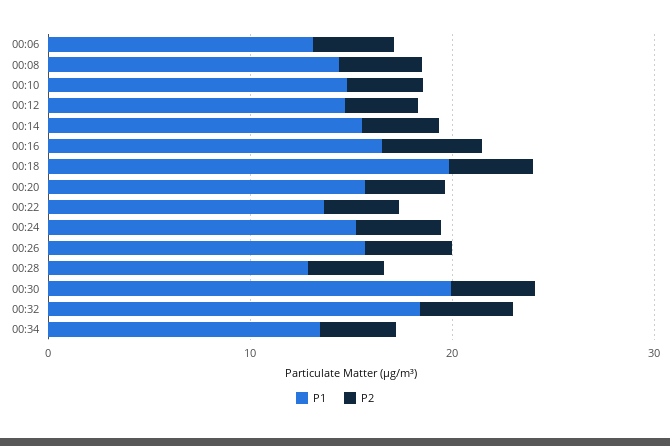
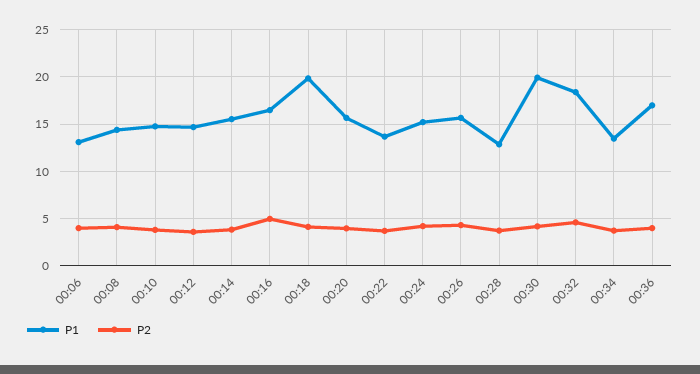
P1, 00:36: none -> 17
P2, 00:36: none -> 4

